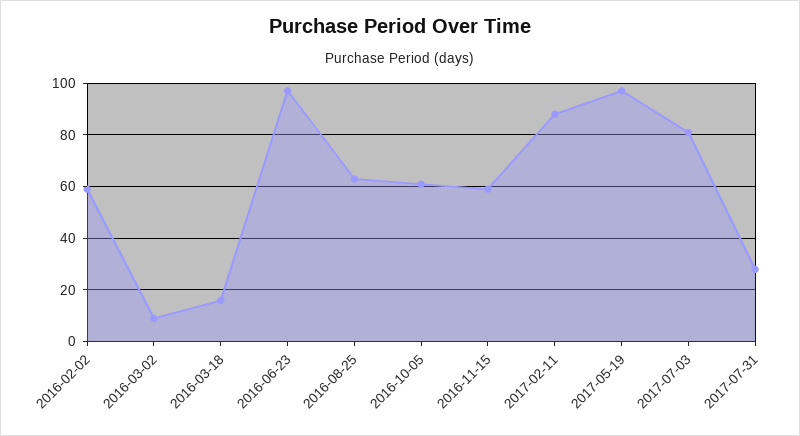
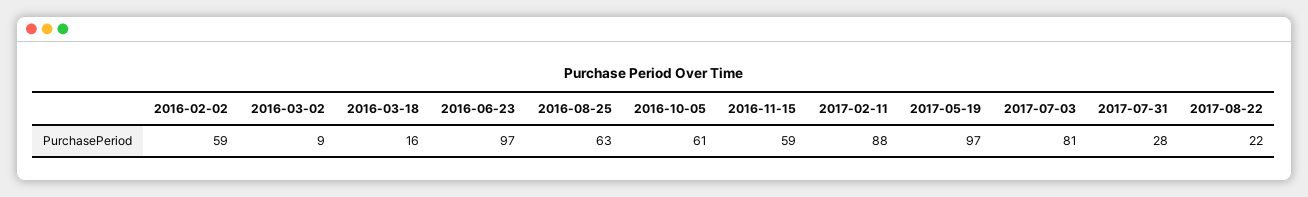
2017-08-22: none -> 22

